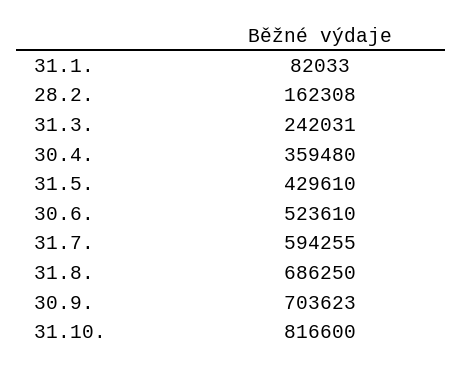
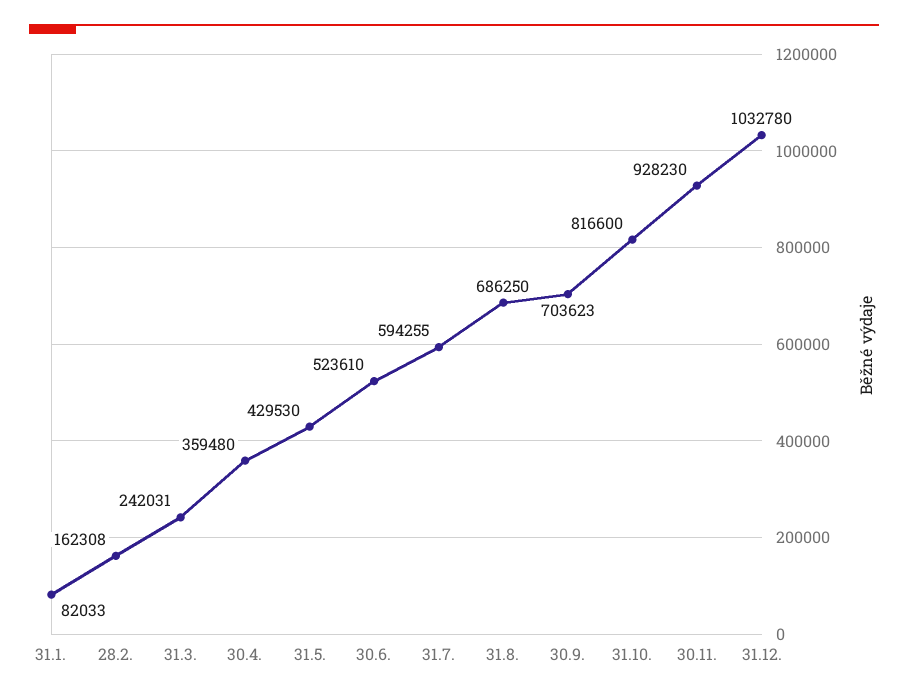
31.5.: 429610 -> 429530
30.11.: none -> 928230
31.12.: none -> 1032780

